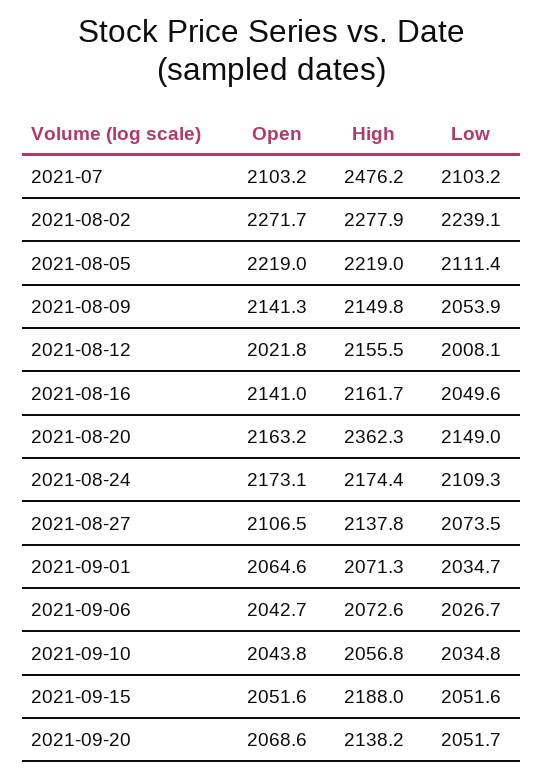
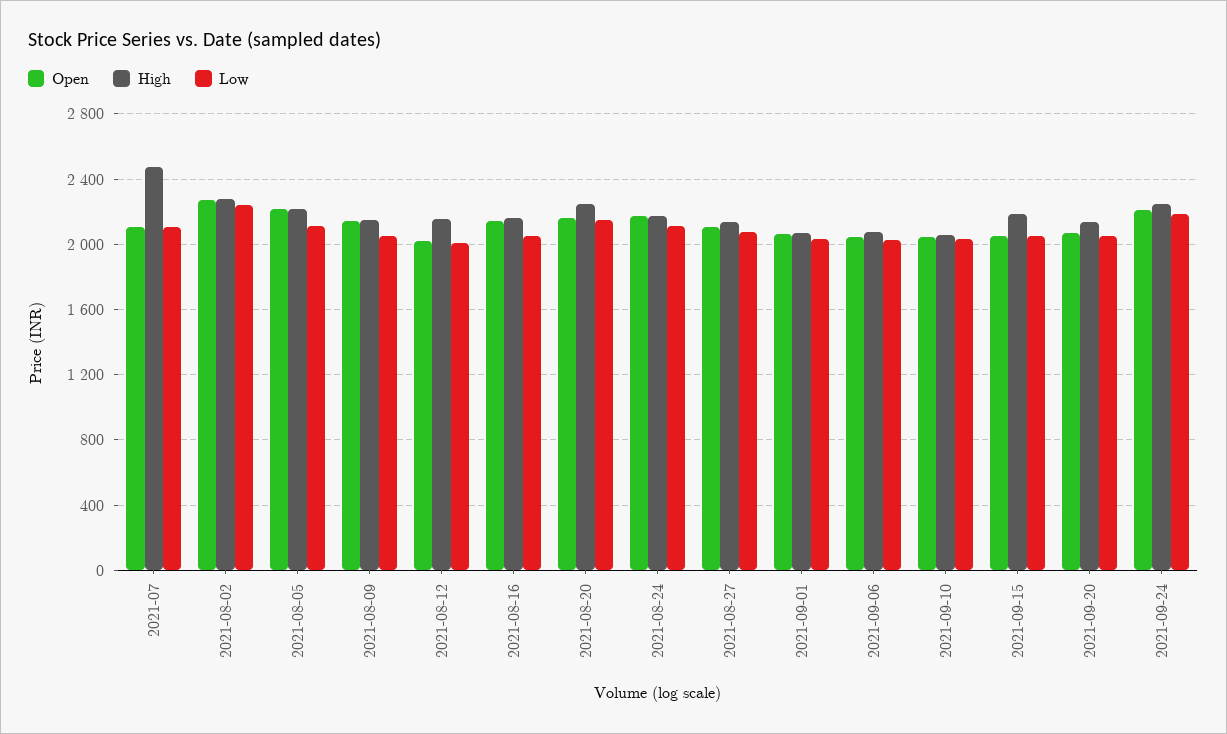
High, 2021-08-20: 2362.3 -> 2250
Open, 2021-09-24: none -> 2200
High, 2021-09-24: none -> 2250
Low, 2021-09-24: none -> 2200

